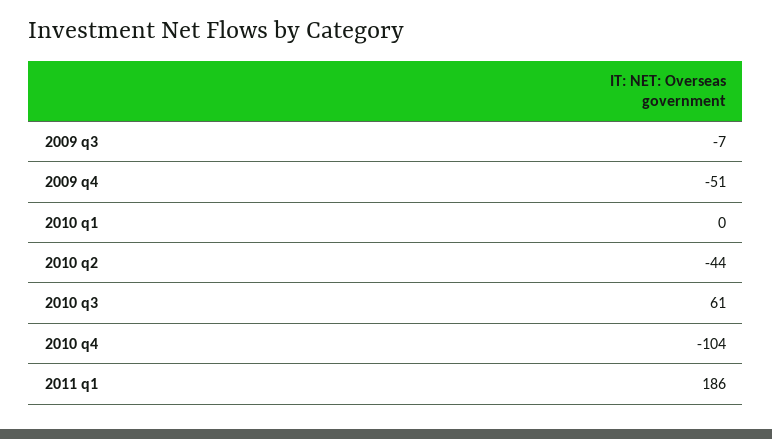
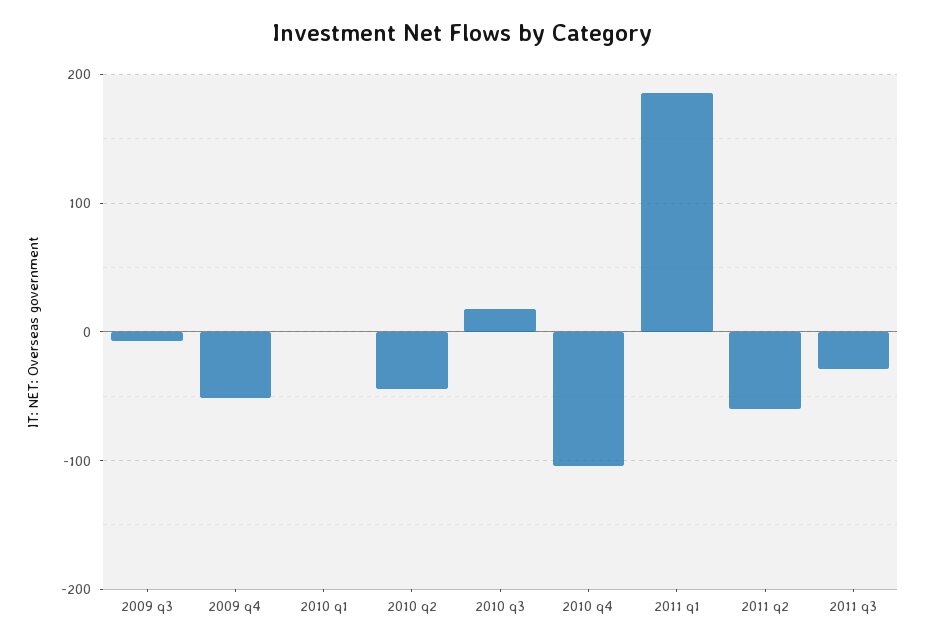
2010 q3: 61 -> 20
2011 q2: none -> -60
2011 q3: none -> -30

